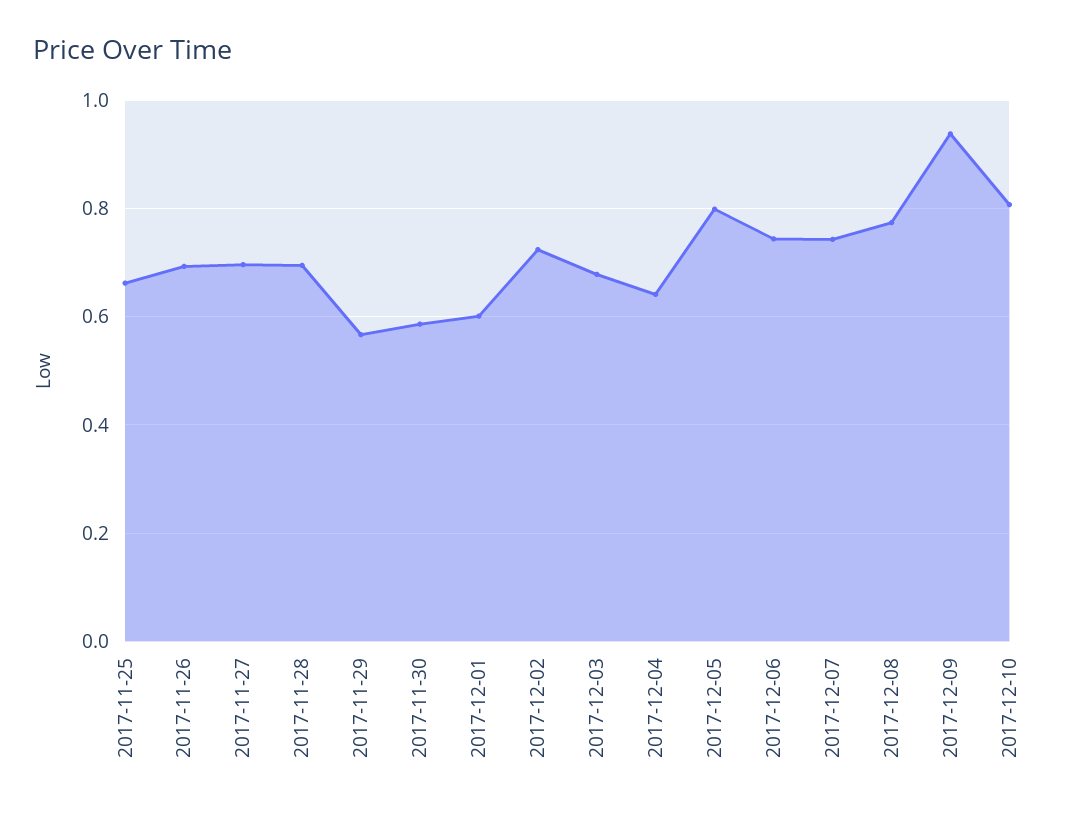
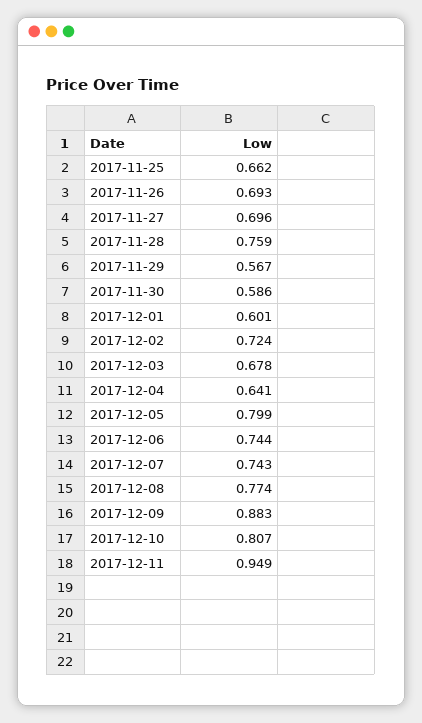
2017-11-28: 0.7 -> 0.759
2017-12-09: 0.94 -> 0.883
2017-12-11: none -> 0.949

